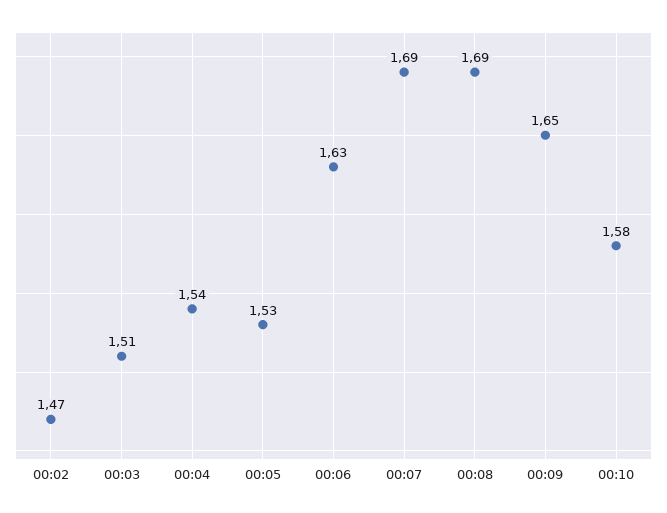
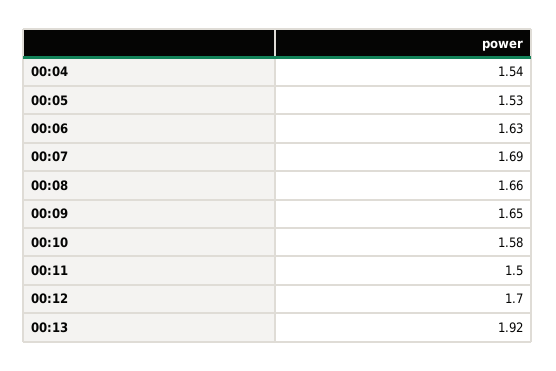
00:02: 1.47 -> none
00:03: 1.51 -> none
00:08: 1.69 -> 1.66
00:11: none -> 1.5
00:12: none -> 1.7
00:13: none -> 1.92

